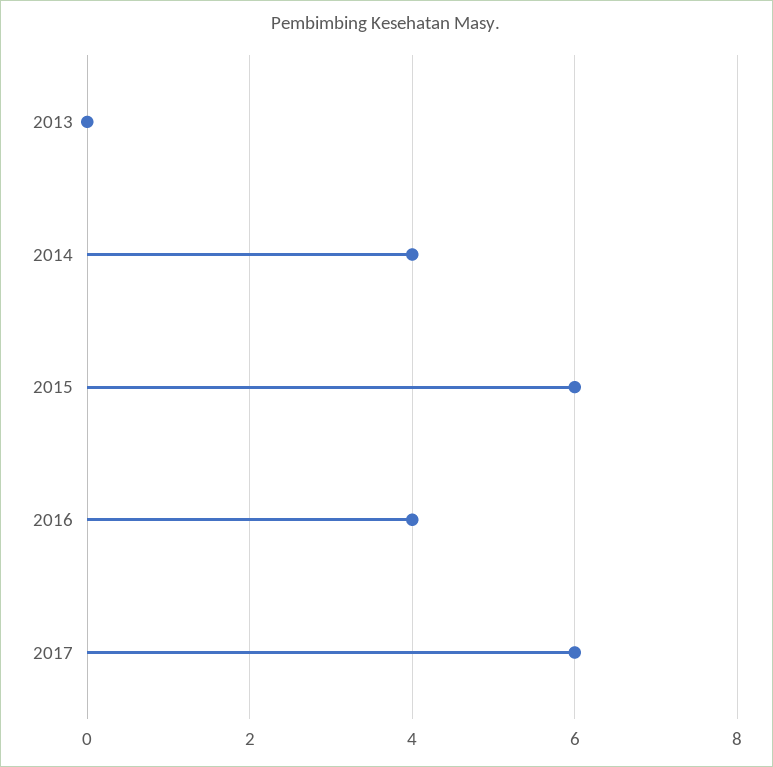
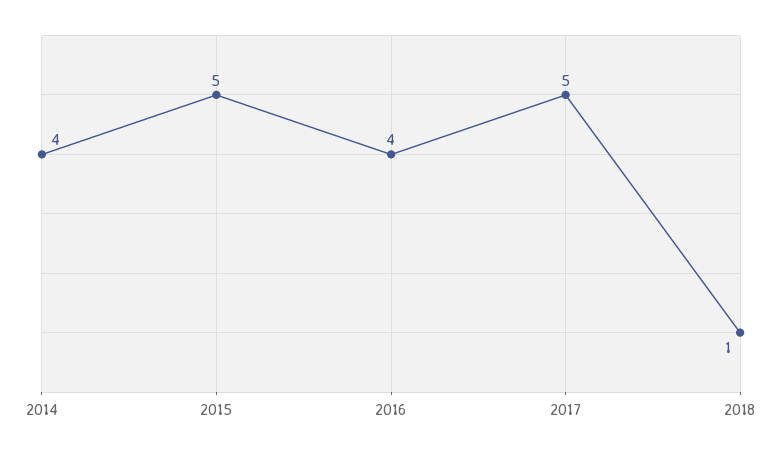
2013: 0 -> none
2015: 6 -> 5
2017: 6 -> 5
2018: none -> 1

